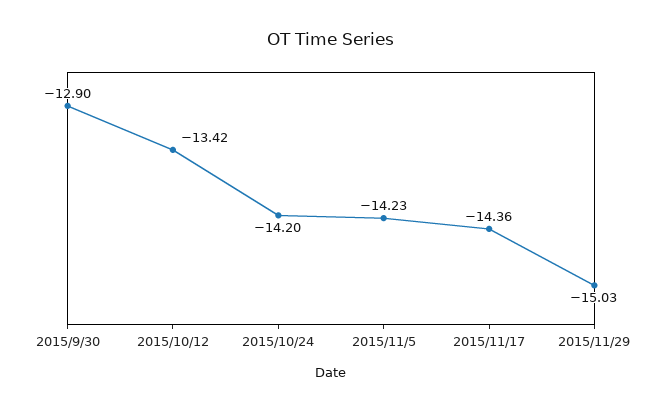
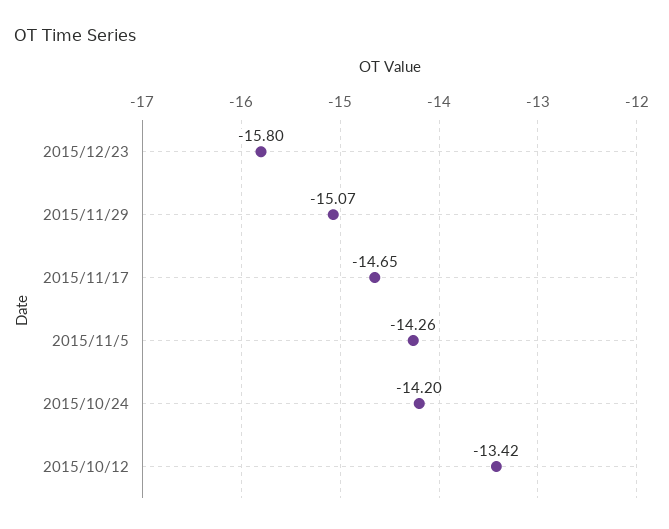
2015/9/30: -12.9 -> none
2015/11/5: -14.23 -> -14.26
2015/11/17: -14.36 -> -14.65
2015/11/29: -15.03 -> -15.07
2015/12/23: none -> -15.8

